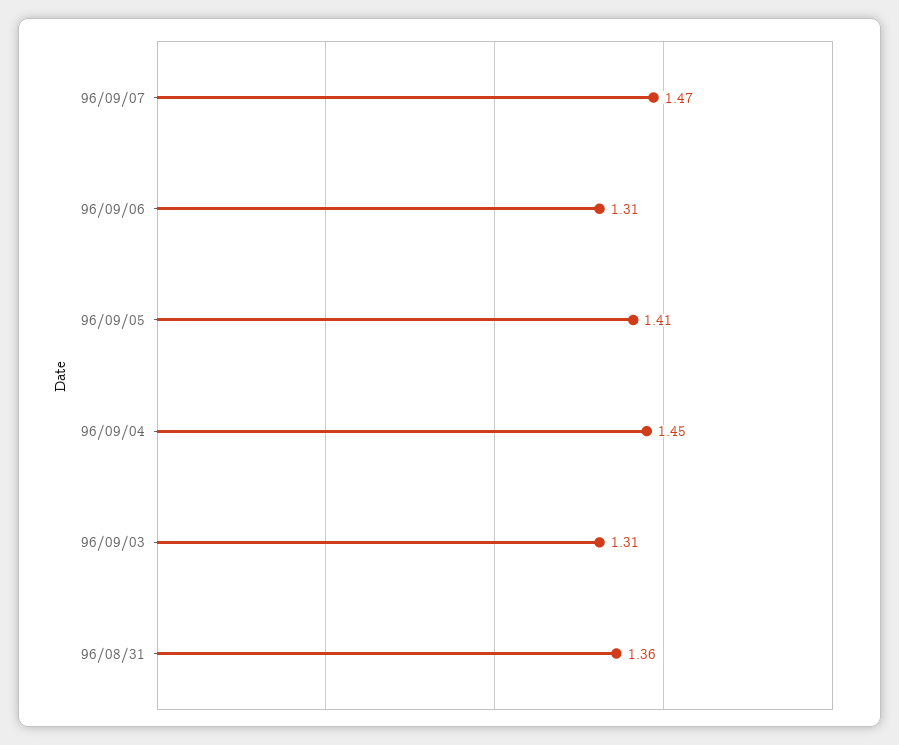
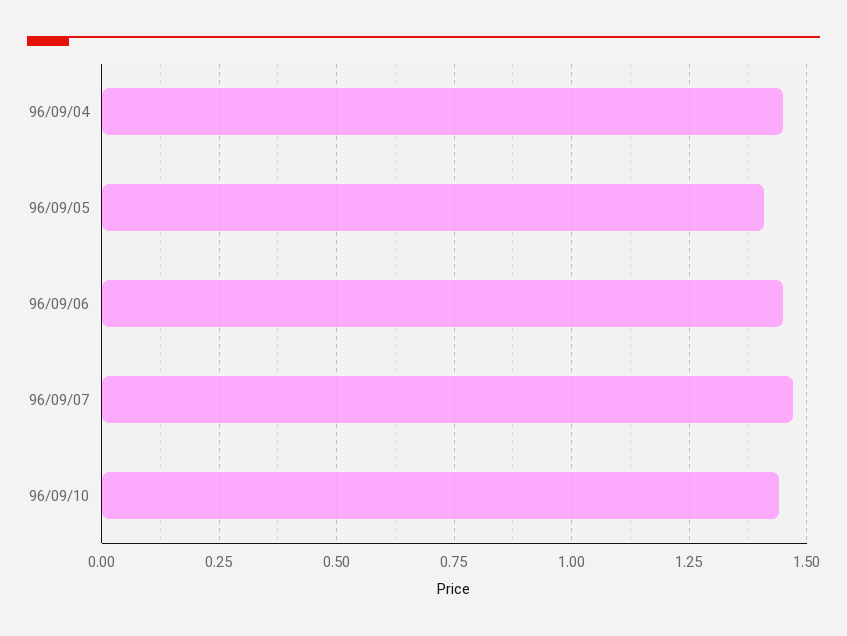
96/09/06: 1.31 -> 1.45
96/09/03: 1.31 -> none
96/08/31: 1.36 -> none
96/09/10: none -> 1.45

